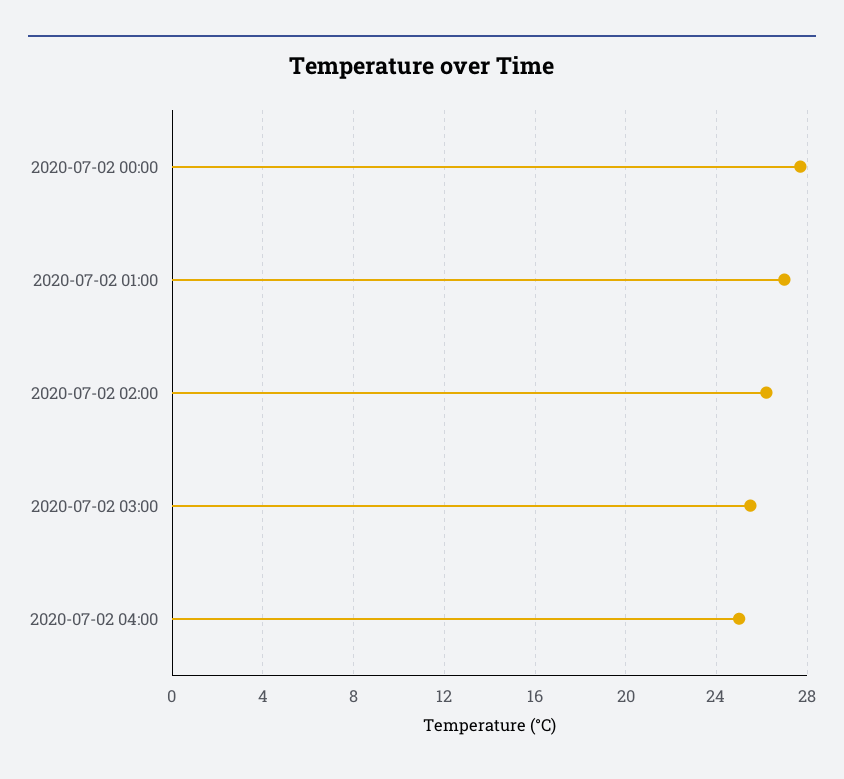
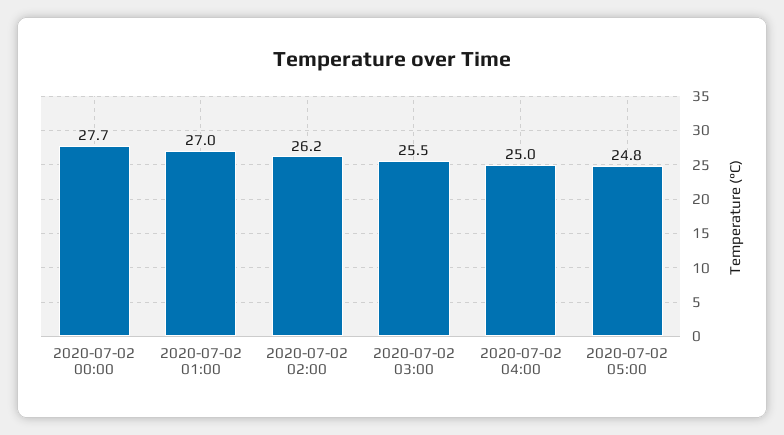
2020-07-02 05:00: none -> 24.8

